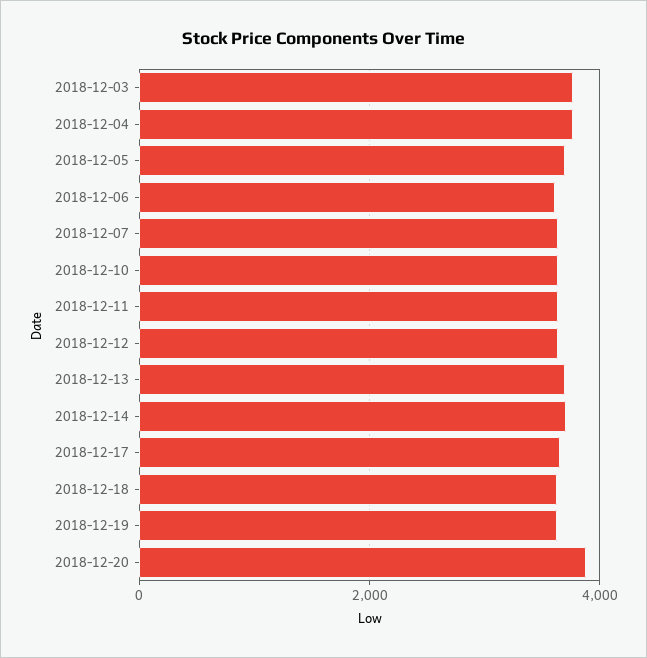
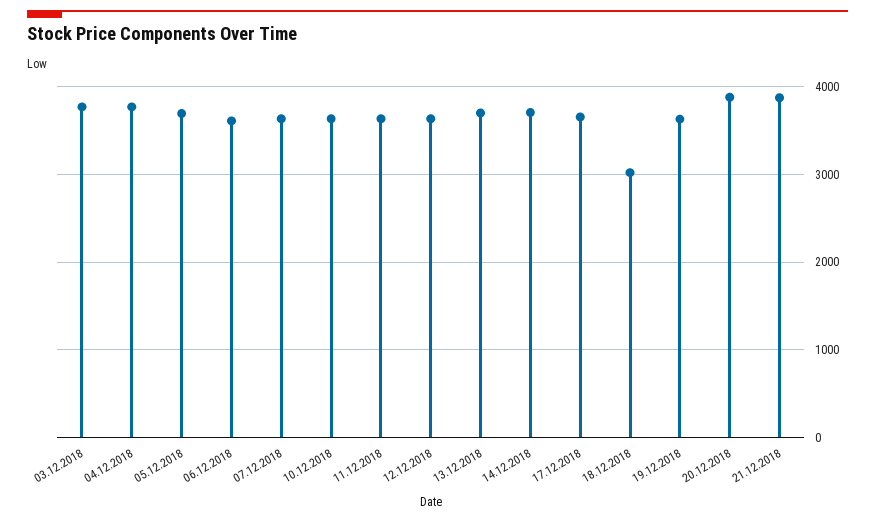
2018-12-18: 3600 -> 3000
21.12.2018: none -> 3900

